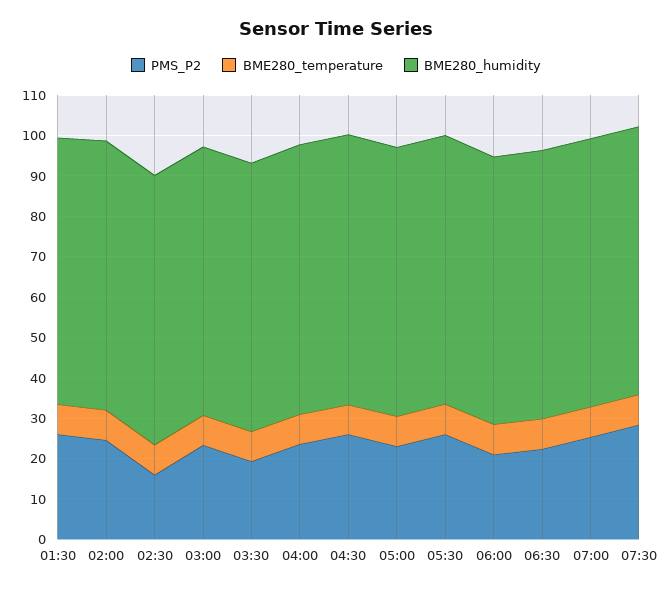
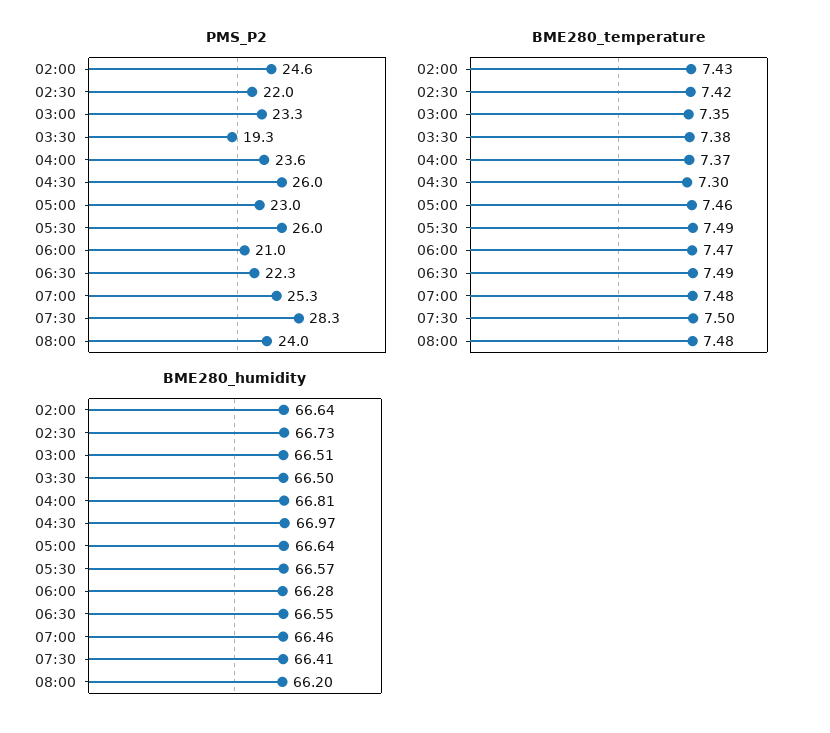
PMS_P2, 01:30: 26 -> none
BME280_temperature, 01:30: 8 -> none
BME280_humidity, 01:30: 66 -> none
PMS_P2, 02:30: 16 -> 22
PMS_P2, 08:00: none -> 24
BME280_temperature, 08:00: none -> 7.48
BME280_humidity, 08:00: none -> 66.2

